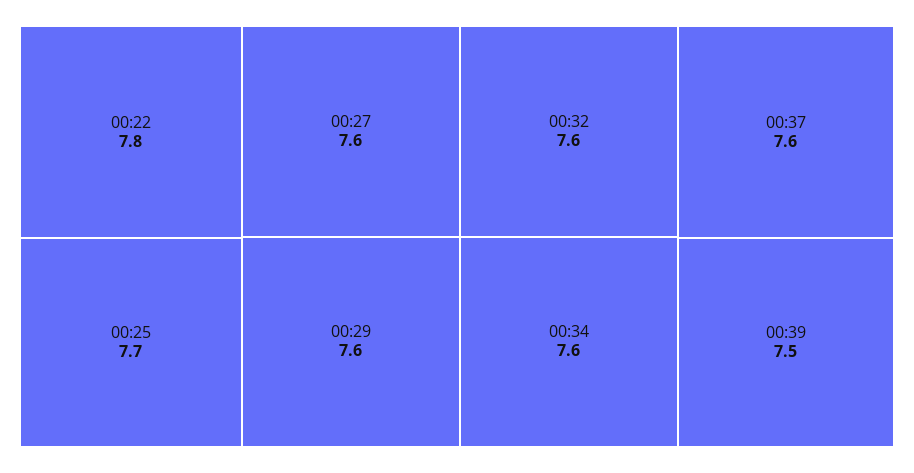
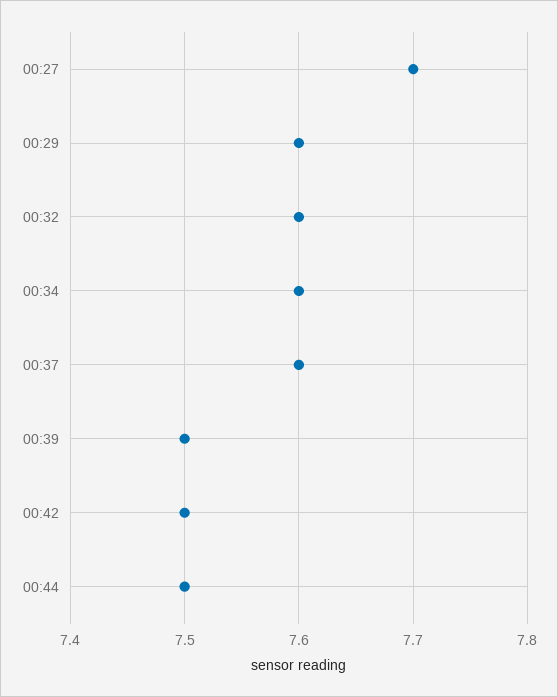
00:22: 7.8 -> none
00:25: 7.7 -> none
00:27: 7.6 -> 7.7
00:42: none -> 7.5
00:44: none -> 7.5

